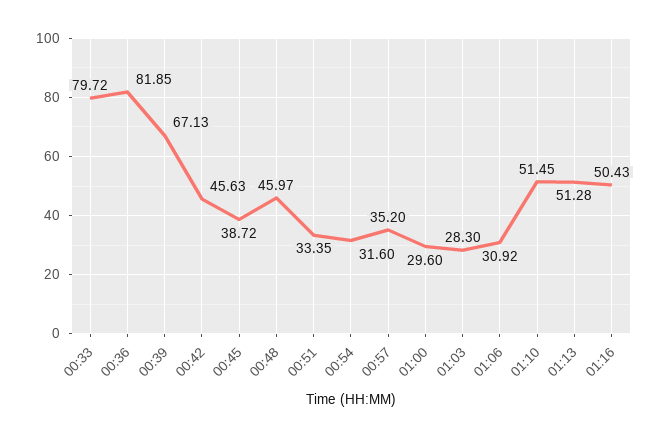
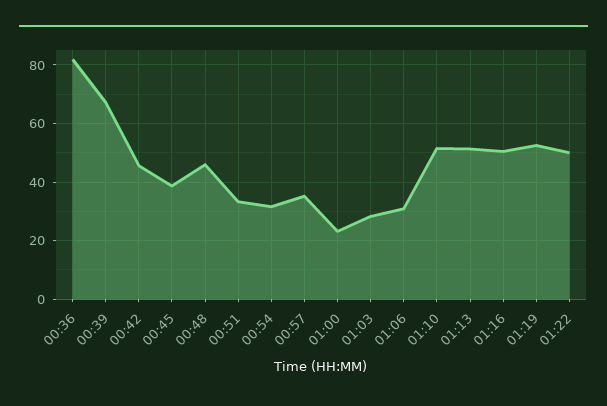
00:33: 79.72 -> none
01:00: 29.6 -> 22.5
01:19: none -> 52.5
01:22: none -> 50

